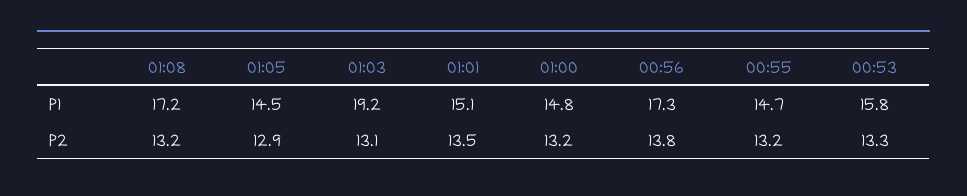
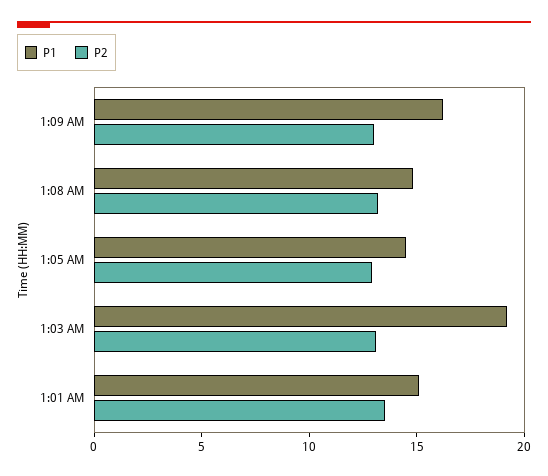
P1, 01:08: 17.2 -> 15
P1, 01:00: 14.8 -> none
P1, 00:56: 17.3 -> none
P1, 00:55: 14.7 -> none
P1, 00:53: 15.8 -> none
P2, 01:00: 13.2 -> none
P2, 00:56: 13.8 -> none
P2, 00:55: 13.2 -> none
P2, 00:53: 13.3 -> none
P1, 1:09 AM: none -> 16
P2, 1:09 AM: none -> 13

